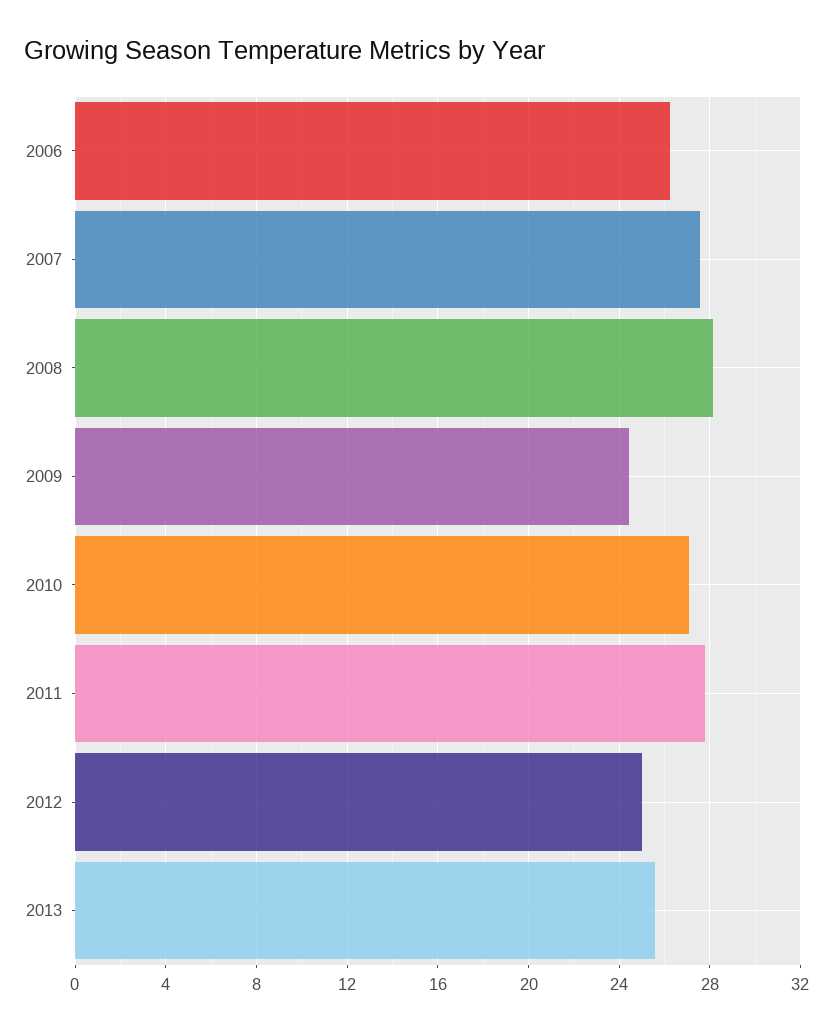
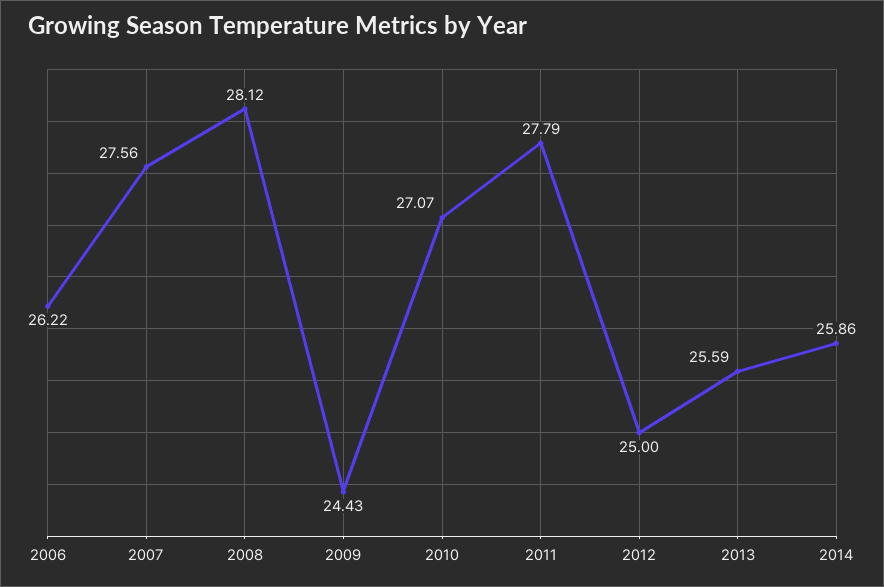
2014: none -> 25.86

